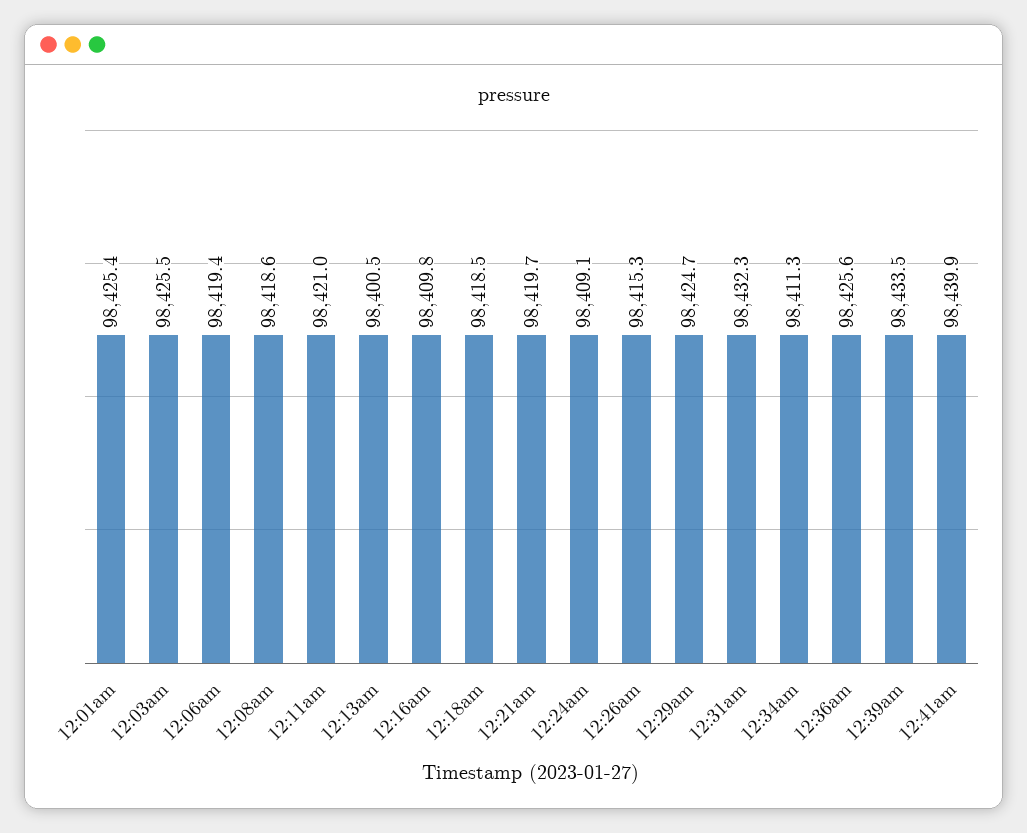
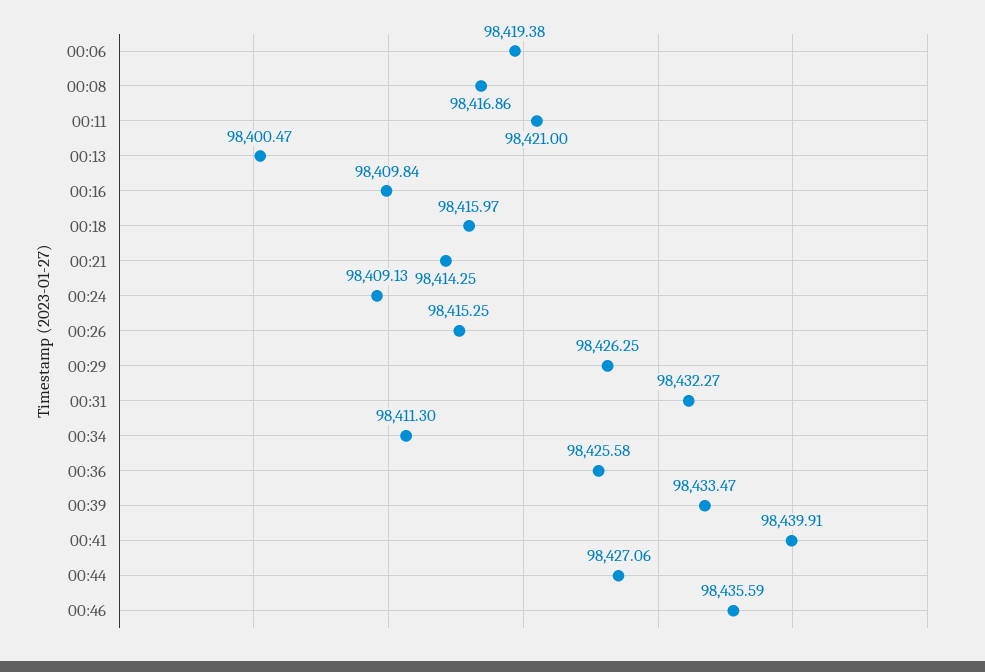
12:01am: 98425.4 -> none
12:03am: 98425.5 -> none
12:08am: 98418.6 -> 98416.86
12:18am: 98418.5 -> 98415.97
12:21am: 98419.7 -> 98414.25
12:29am: 98424.7 -> 98426.25
00:44: none -> 98427.06
00:46: none -> 98435.59

